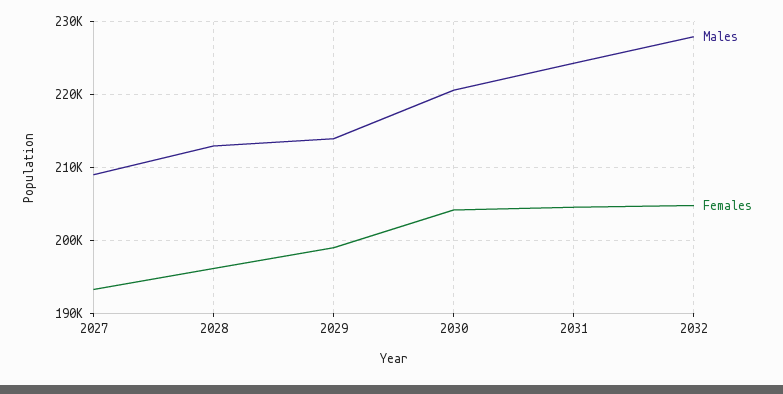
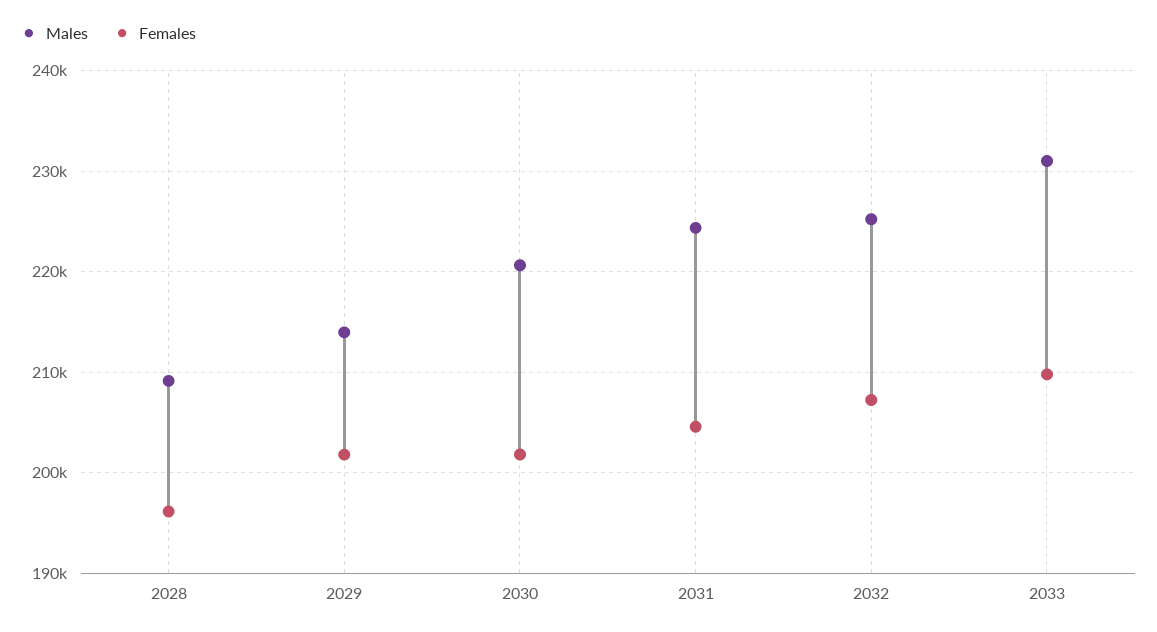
Males, 2027: 209000 -> none
Females, 2027: 193000 -> none
Males, 2028: 213000 -> 209000
Females, 2029: 199000 -> 202000
Females, 2030: 204000 -> 202000
Males, 2032: 228000 -> 225000
Females, 2032: 205000 -> 207000
Males, 2033: none -> 231000
Females, 2033: none -> 210000

